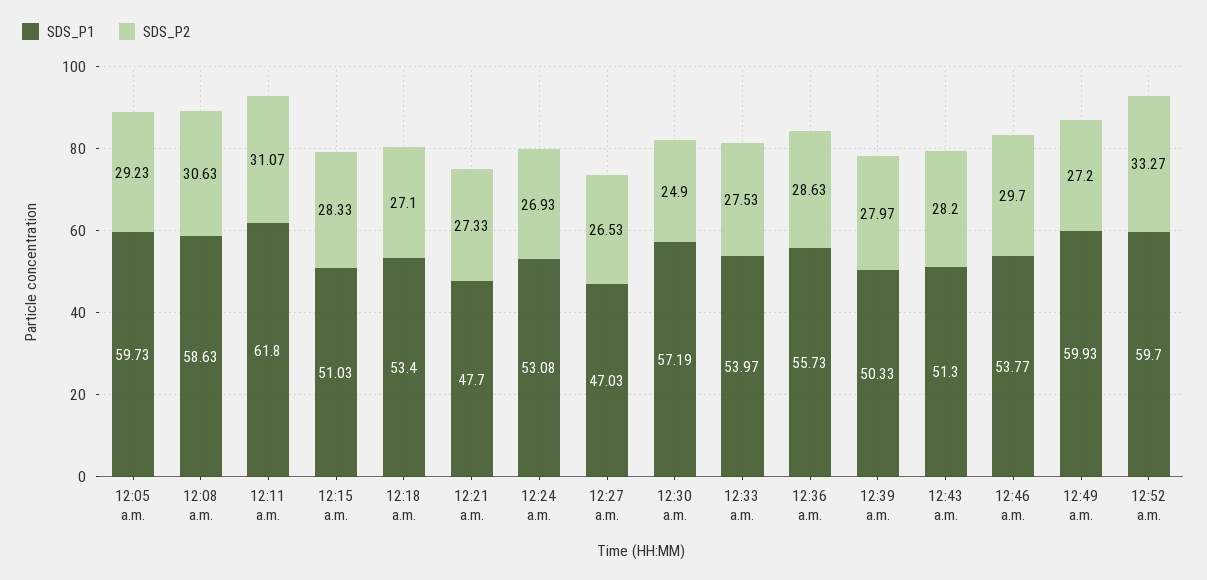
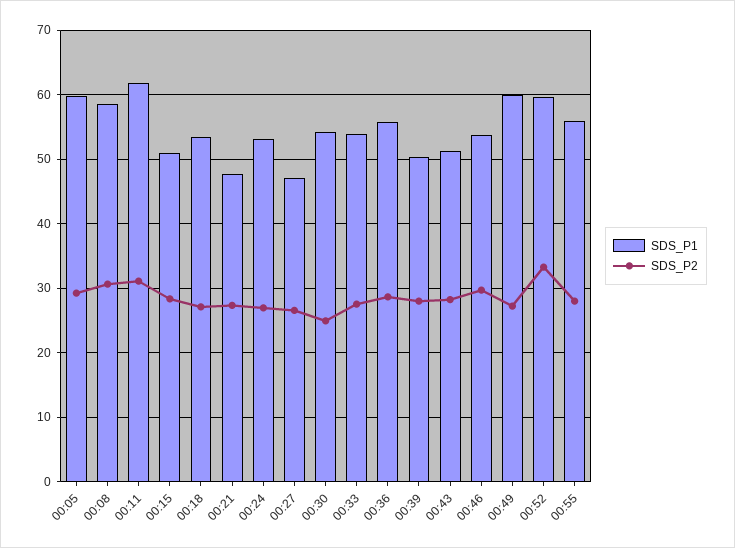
SDS_P1, 12:30 a.m.: 57.19 -> 54
SDS_P1, 00:55: none -> 56
SDS_P2, 00:55: none -> 28

